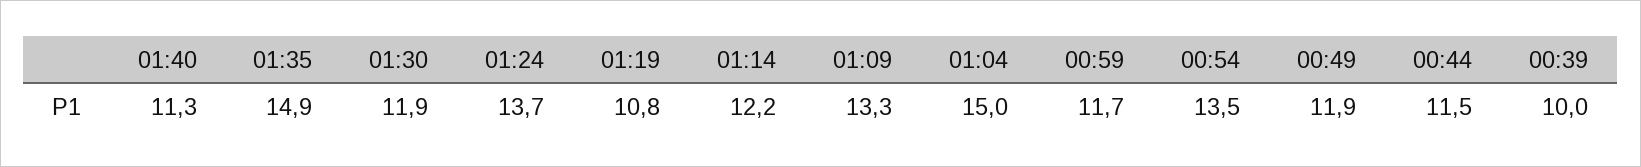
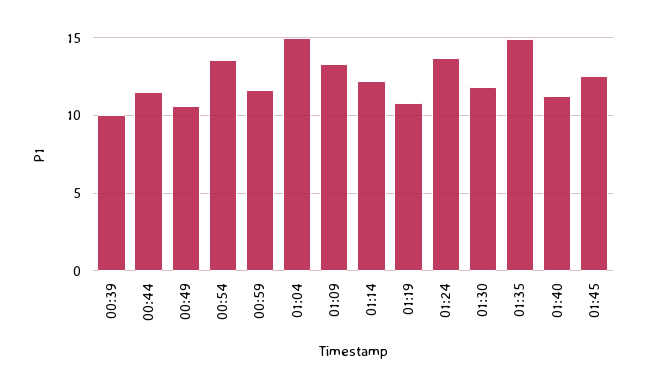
00:49: 11.9 -> 10.5
01:45: none -> 12.5

